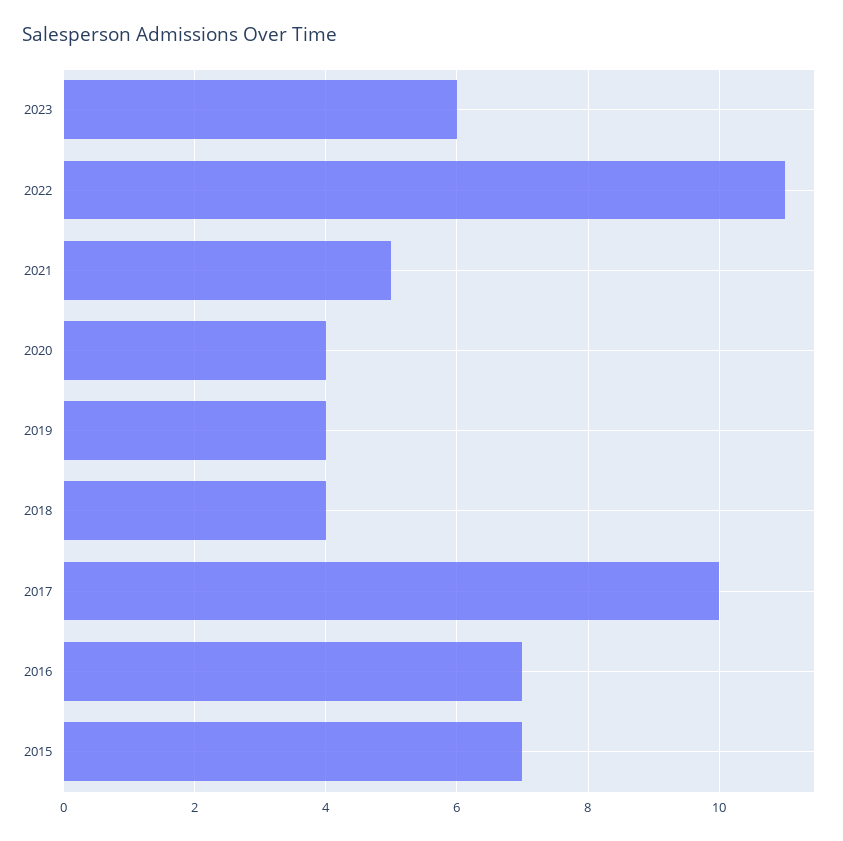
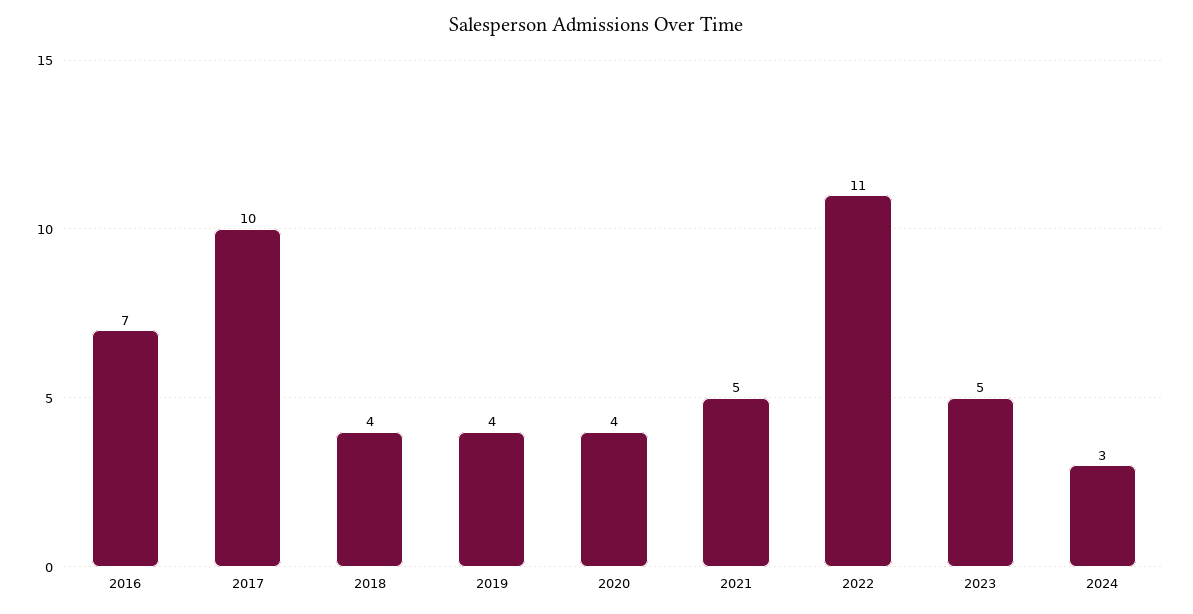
2023: 6 -> 5
2015: 7 -> none
2024: none -> 3

